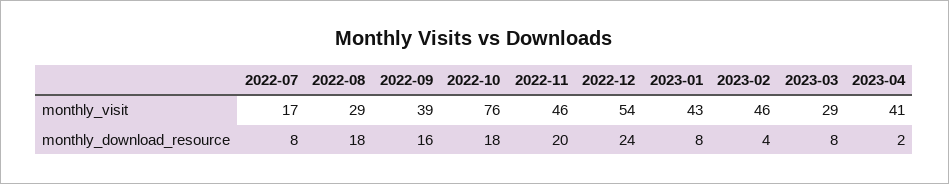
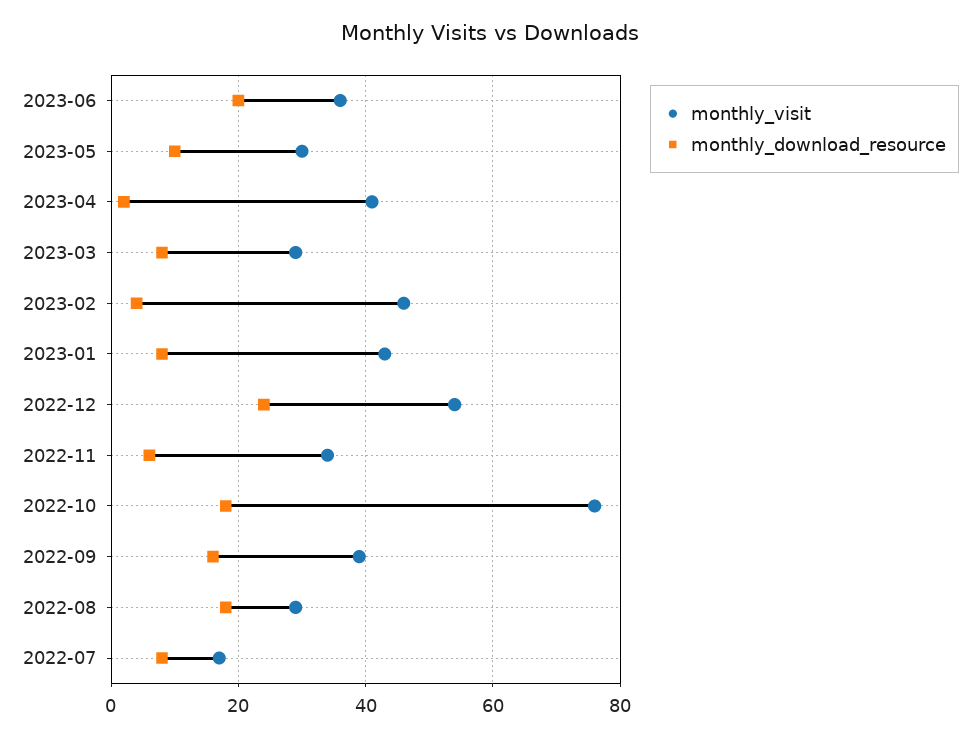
monthly_visit, 2022-11: 46 -> 35
monthly_download_resource, 2022-11: 20 -> 5
monthly_visit, 2023-06: none -> 35
monthly_download_resource, 2023-06: none -> 20
monthly_visit, 2023-05: none -> 30
monthly_download_resource, 2023-05: none -> 10

